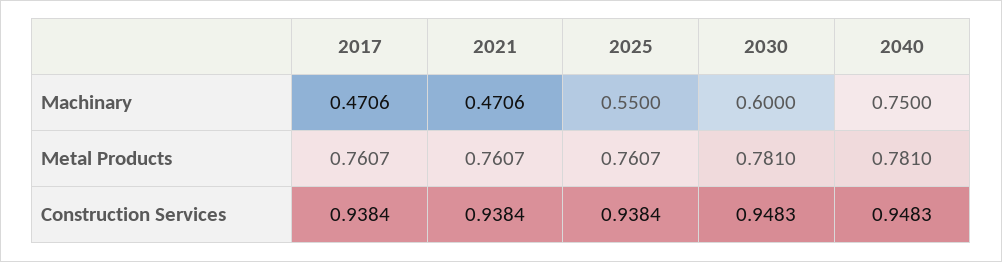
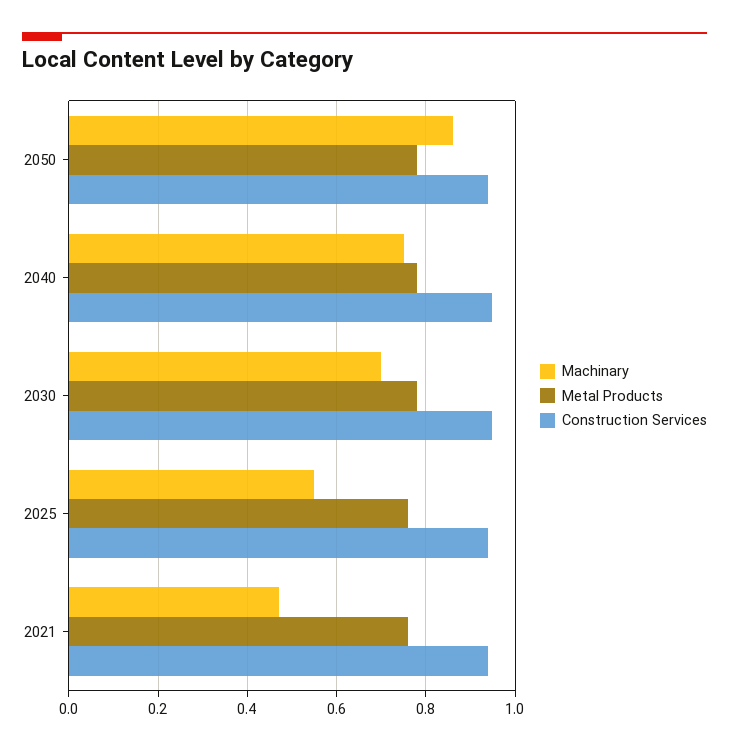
Machinary, 2017: 0.4706 -> none
Machinary, 2030: 0.6 -> 0.7
Metal Products, 2017: 0.7607 -> none
Construction Services, 2017: 0.9384 -> none
Machinary, 2050: none -> 0.86
Metal Products, 2050: none -> 0.78
Construction Services, 2050: none -> 0.94

